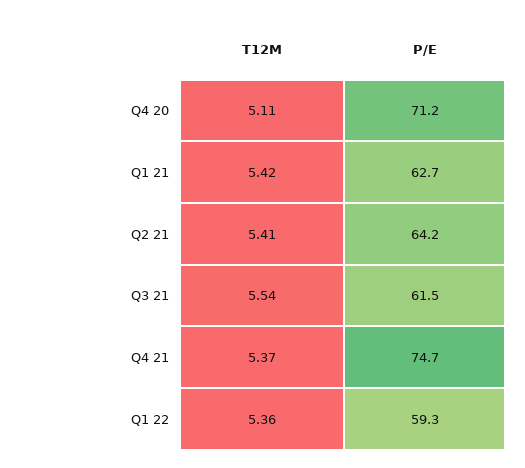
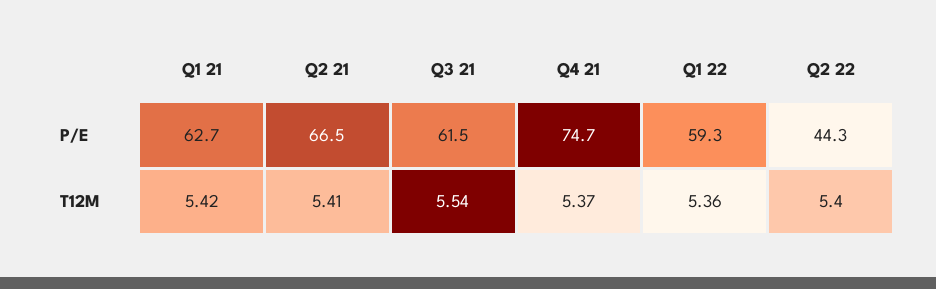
T12M, Q4 20: 5.11 -> none
P/E, Q4 20: 71.2 -> none
P/E, Q2 21: 64.2 -> 66.5
P/E, Q2 22: none -> 44.3
T12M, Q2 22: none -> 5.4

